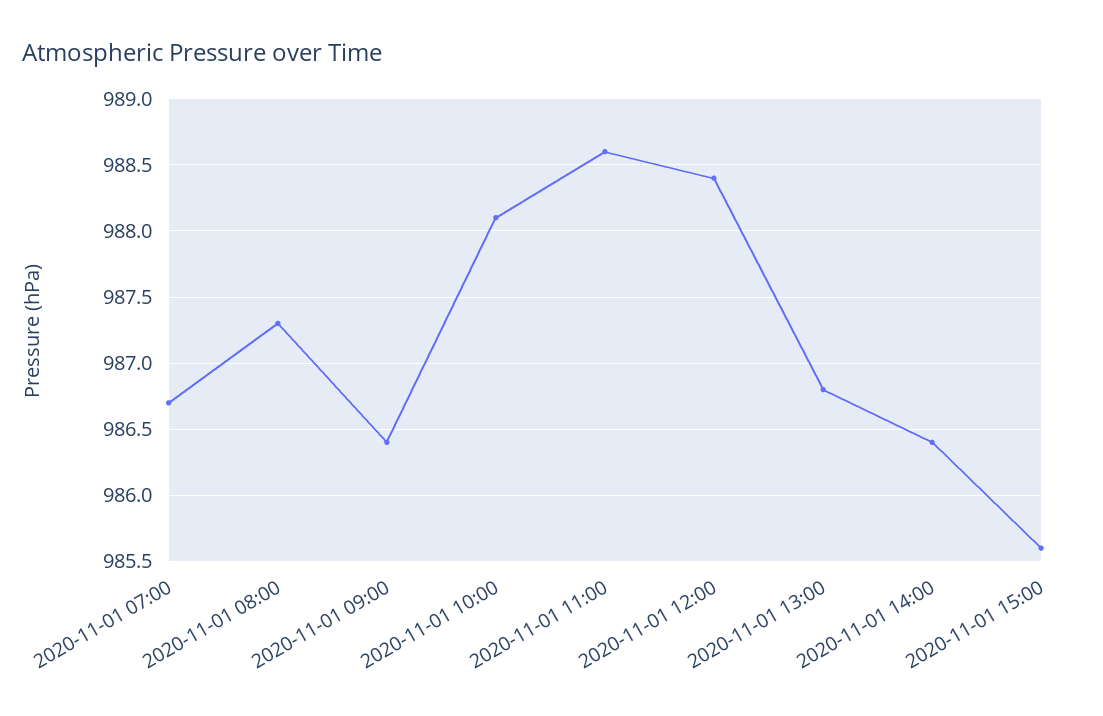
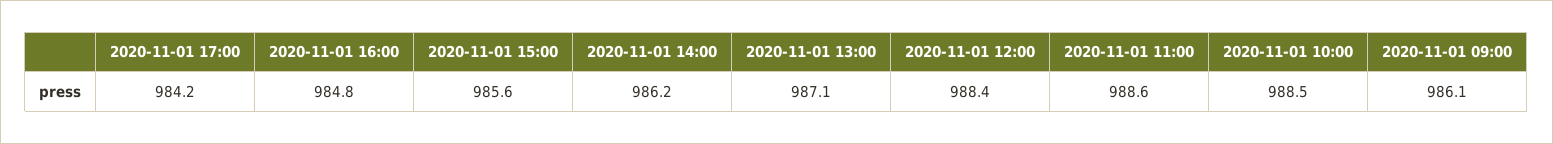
2020-11-01 07:00: 986.7 -> none
2020-11-01 08:00: 987.3 -> none
2020-11-01 09:00: 986.4 -> 986.1
2020-11-01 10:00: 988.1 -> 988.5
2020-11-01 13:00: 986.8 -> 987.1
2020-11-01 14:00: 986.4 -> 986.2
2020-11-01 17:00: none -> 984.2
2020-11-01 16:00: none -> 984.8

